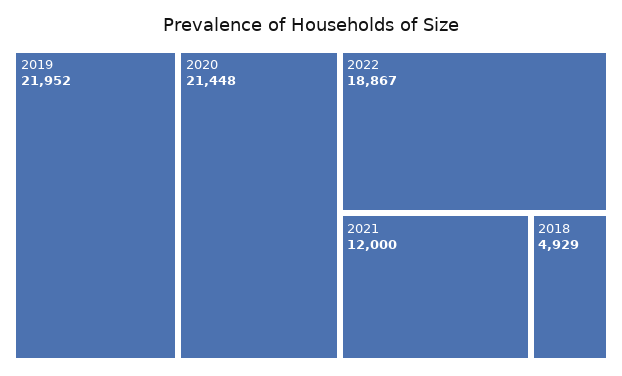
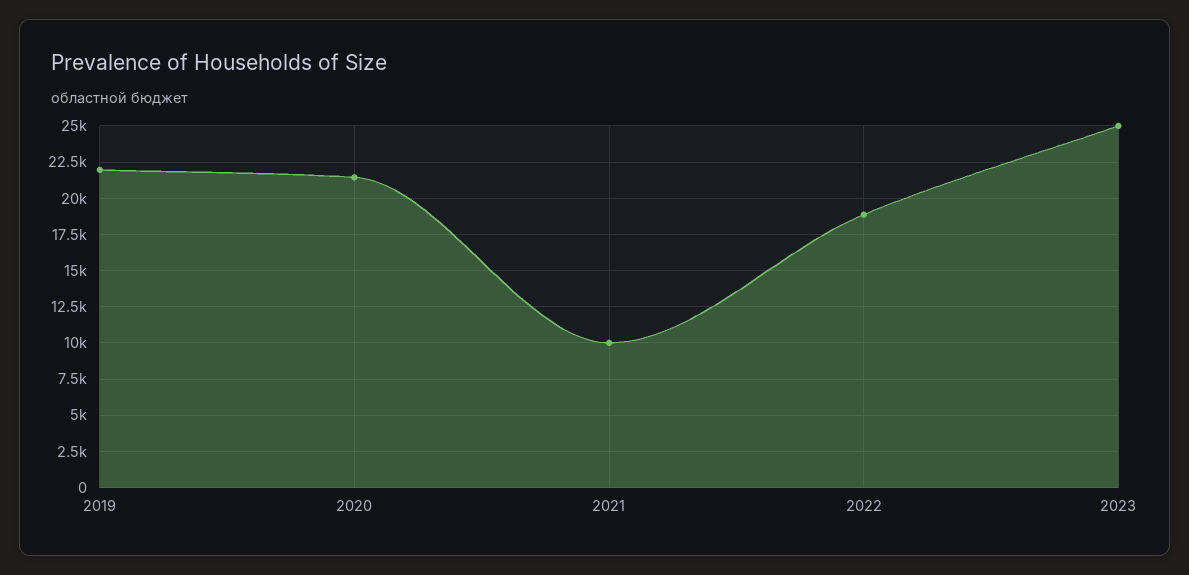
2021: 12000 -> 10000
2018: 4929 -> none
2023: none -> 25000

